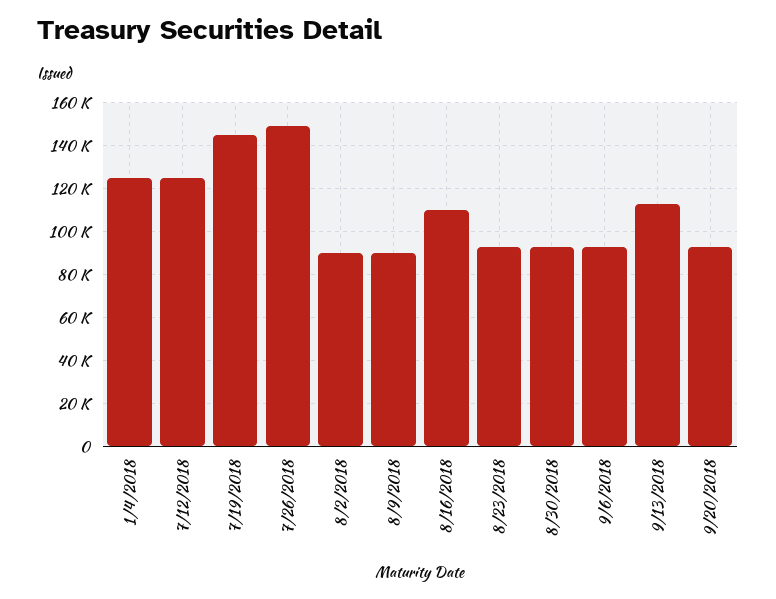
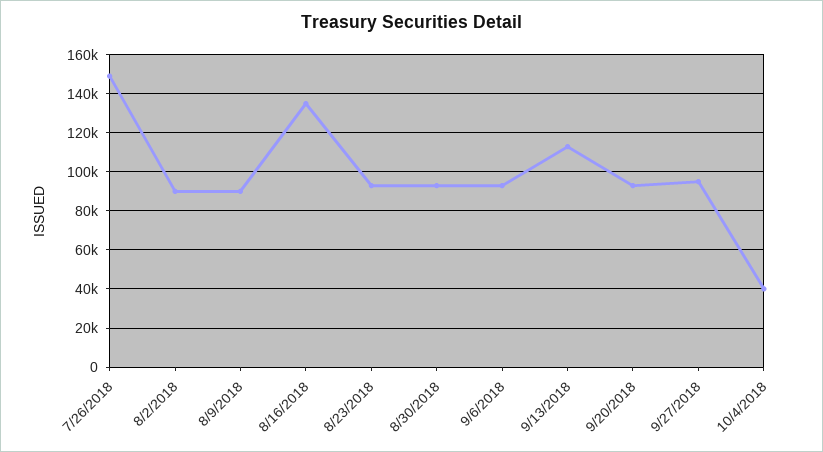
1/4/2018: 125000 -> none
7/12/2018: 125000 -> none
7/19/2018: 145000 -> none
8/16/2018: 110000 -> 135000
9/27/2018: none -> 95000
10/4/2018: none -> 40000

